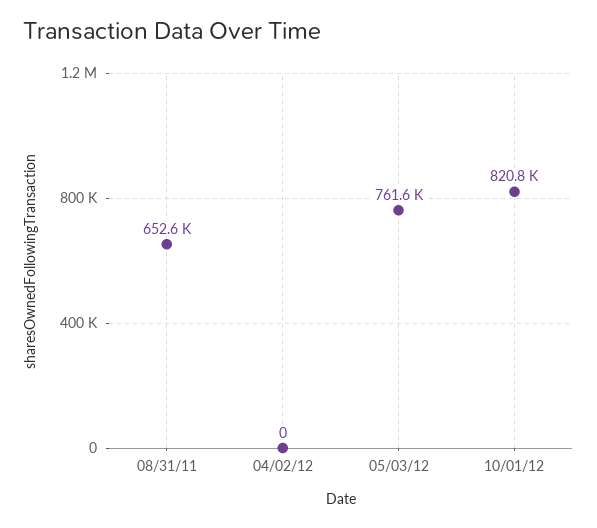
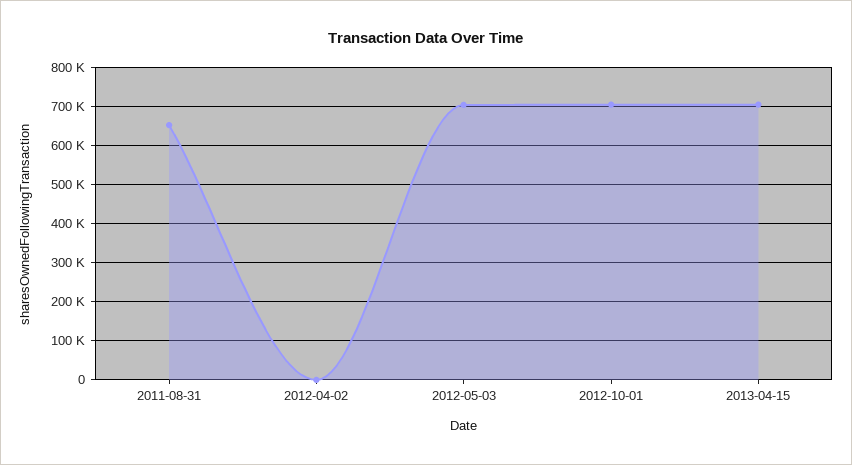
05/03/12: 761600 -> 700000
10/01/12: 820800 -> 700000
2013-04-15: none -> 700000

